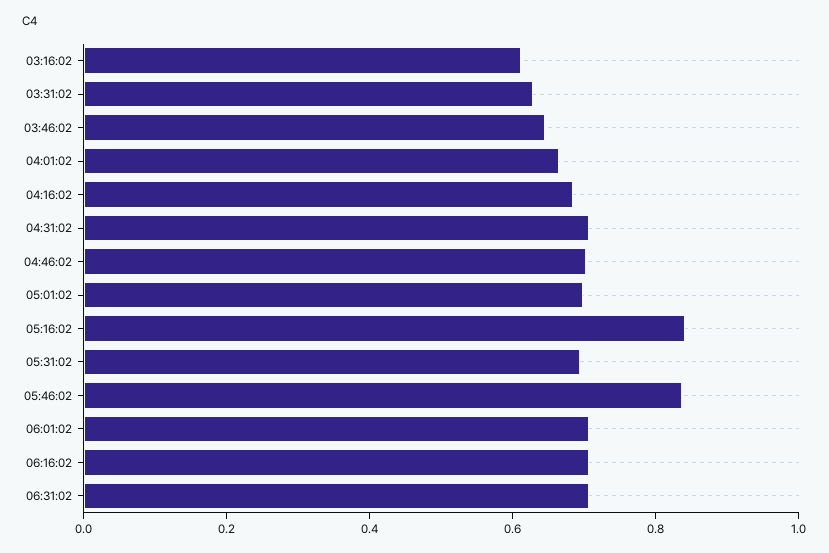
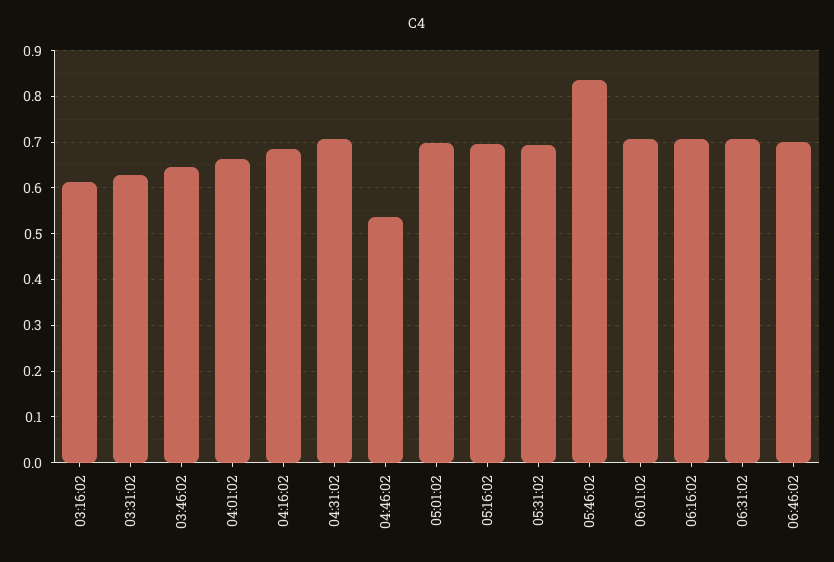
04:46:02: 0.7 -> 0.54
05:16:02: 0.85 -> 0.7
06:46:02: none -> 0.7

